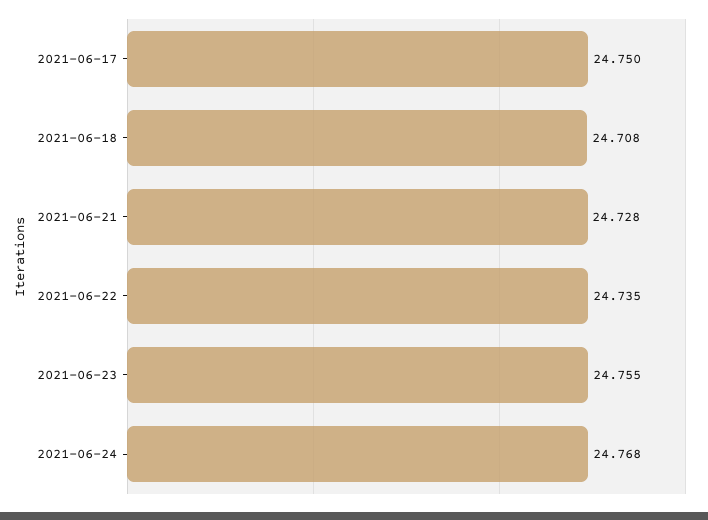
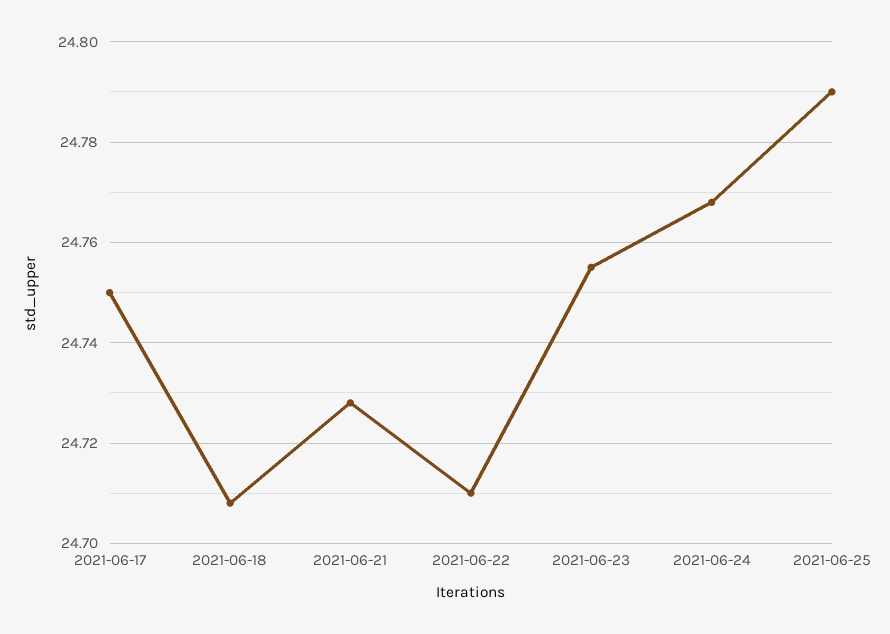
2021-06-22: 24.735 -> 24.71
2021-06-25: none -> 24.79

